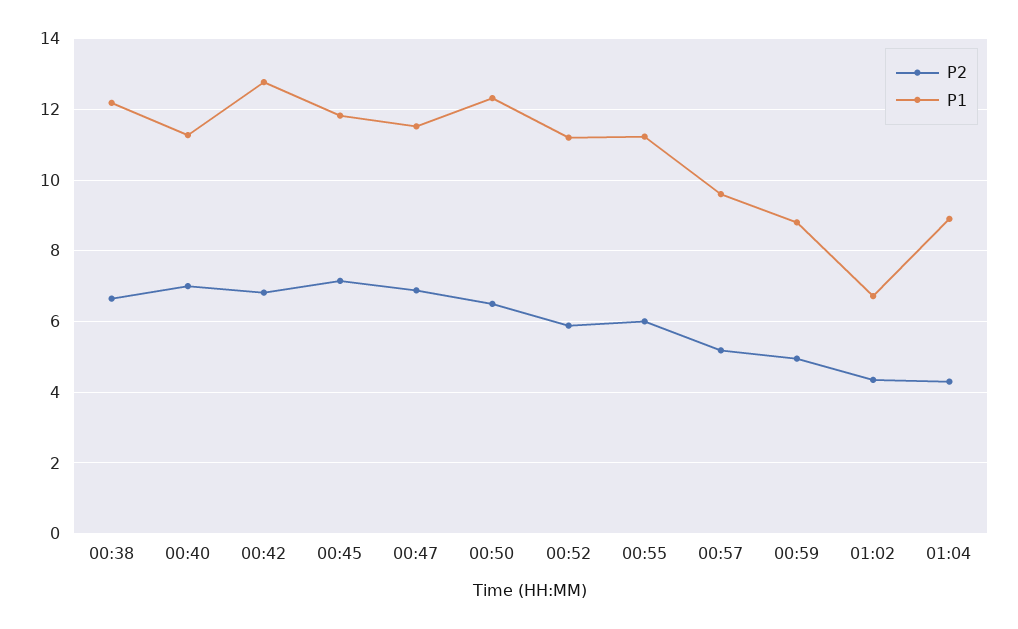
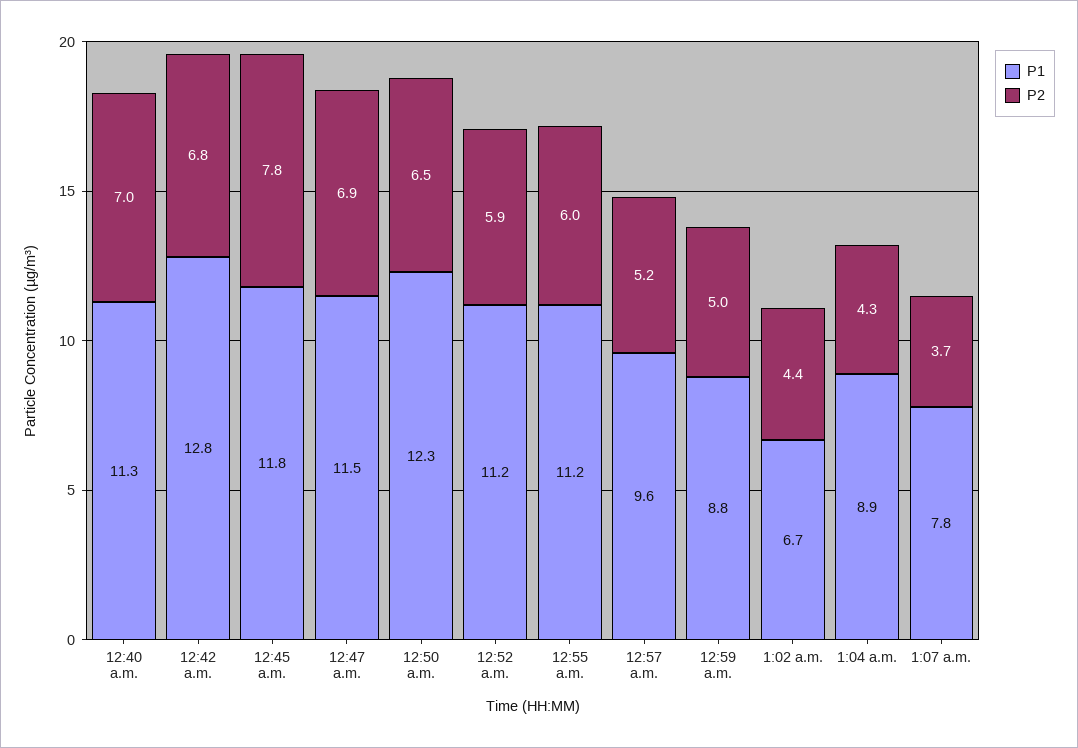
P2, 00:38: 6.6 -> none
P1, 00:38: 12.2 -> none
P2, 00:45: 7.2 -> 7.8
P1, 1:07 a.m.: none -> 7.8
P2, 1:07 a.m.: none -> 3.7

